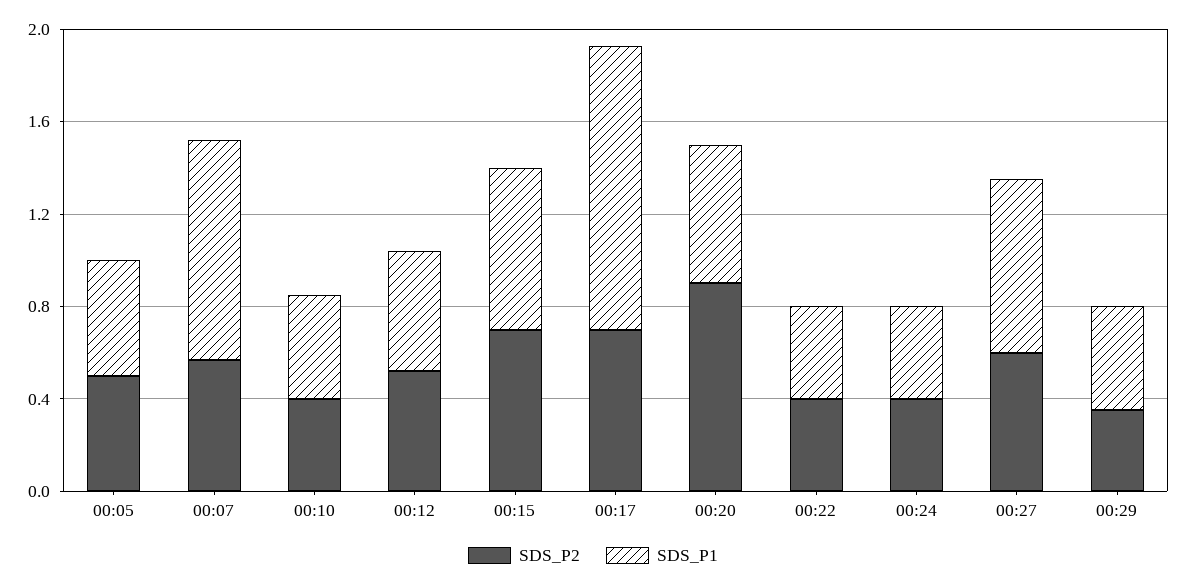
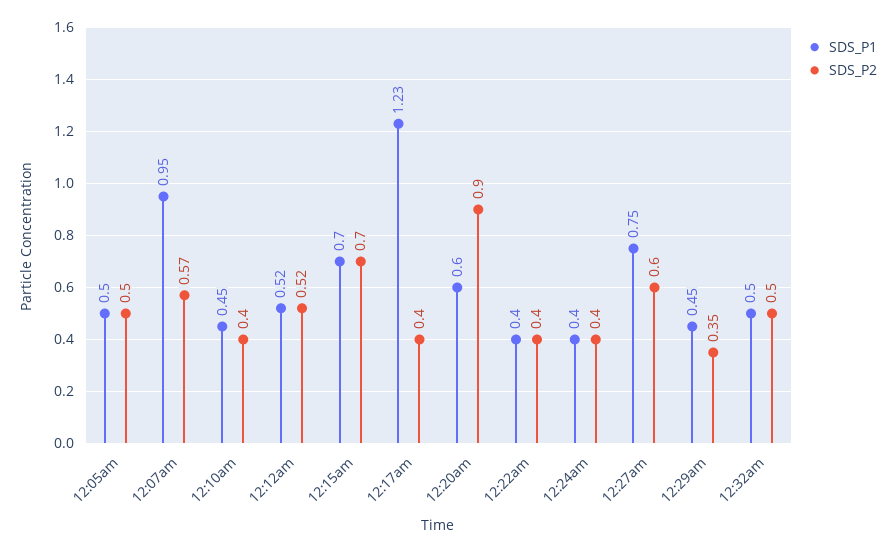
SDS_P2, 00:17: 0.7 -> 0.4
SDS_P1, 12:32am: none -> 0.5
SDS_P2, 12:32am: none -> 0.5

